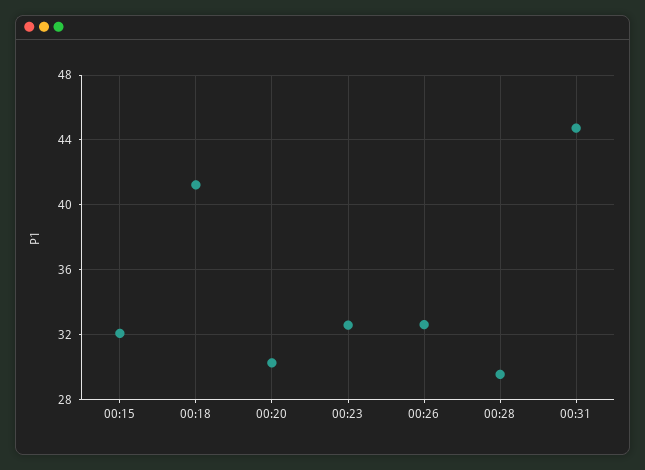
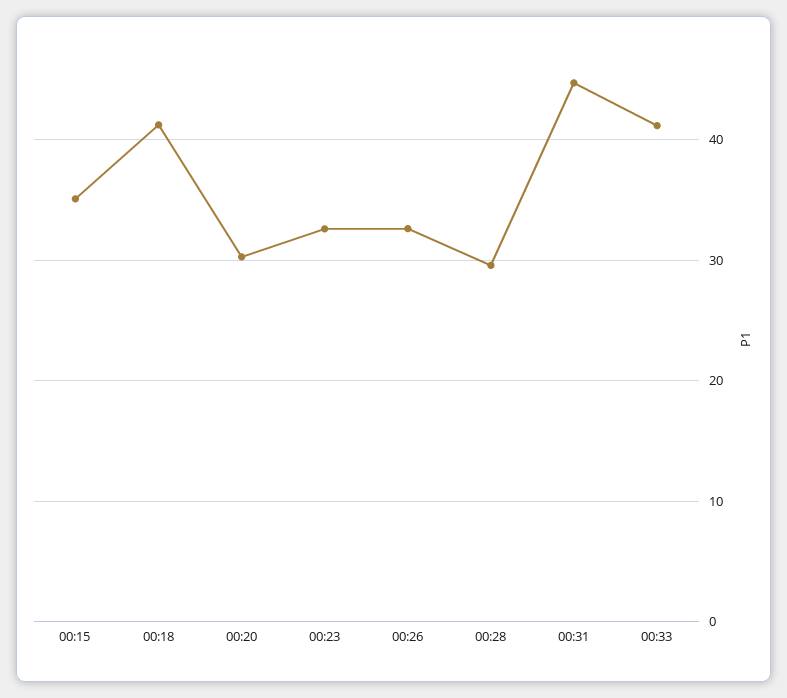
00:15: 32 -> 35
00:33: none -> 41

